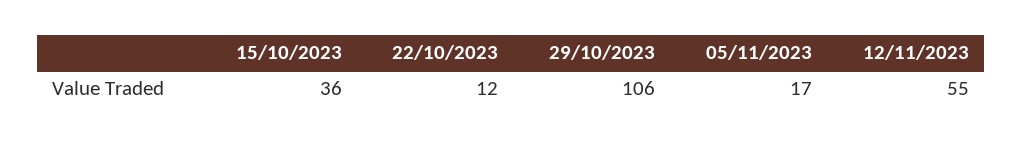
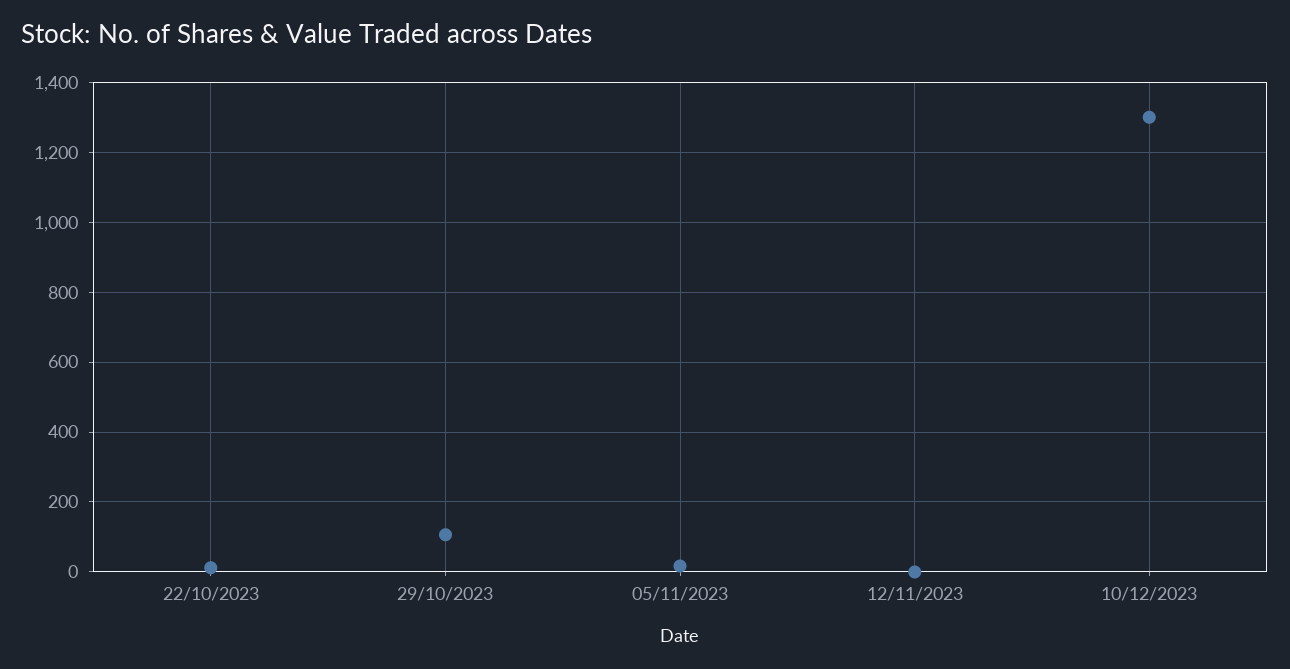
15/10/2023: 36 -> none
12/11/2023: 55 -> 0
10/12/2023: none -> 1300

